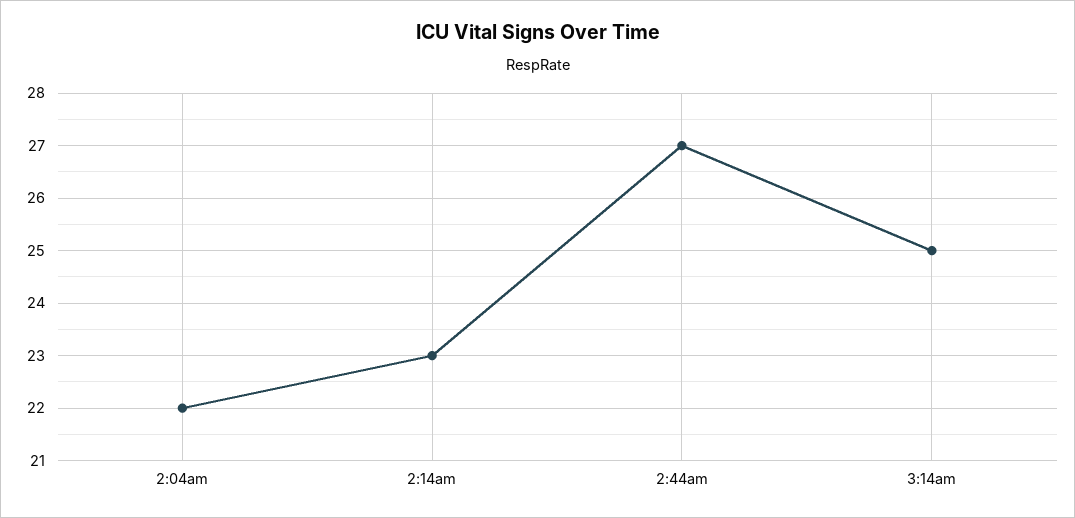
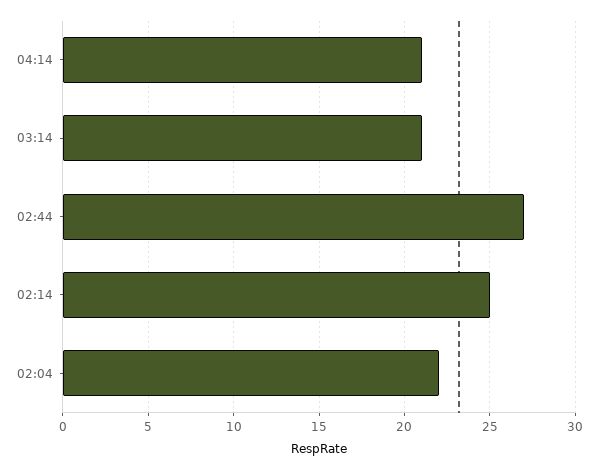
2:14am: 23 -> 25
3:14am: 25 -> 21
04:14: none -> 21

